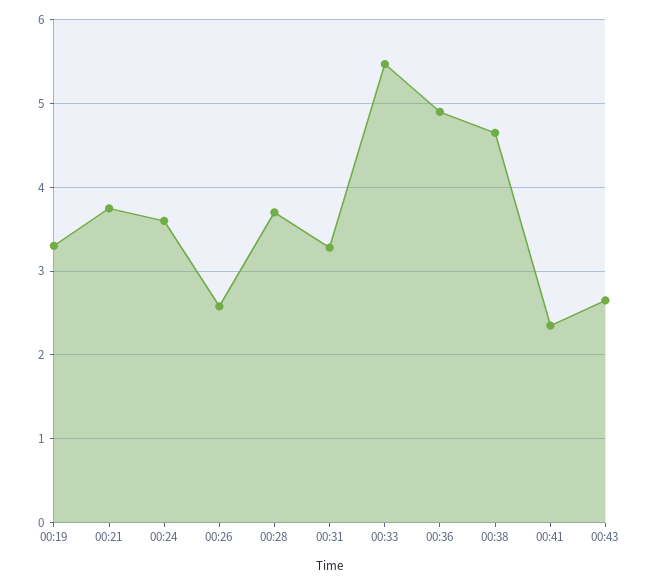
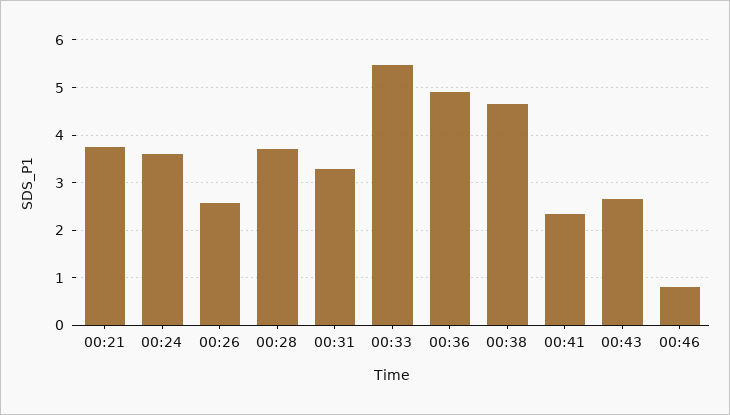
00:19: 3.3 -> none
00:46: none -> 0.8

